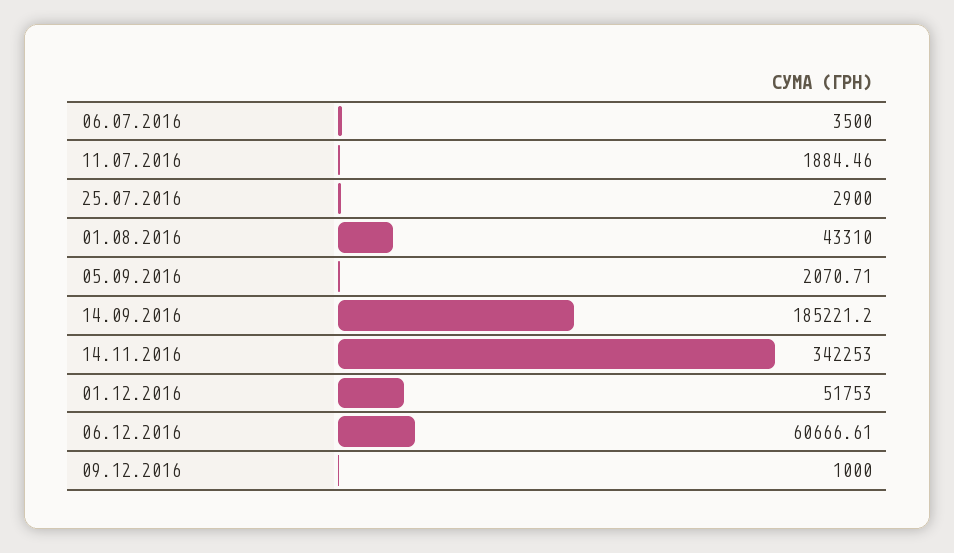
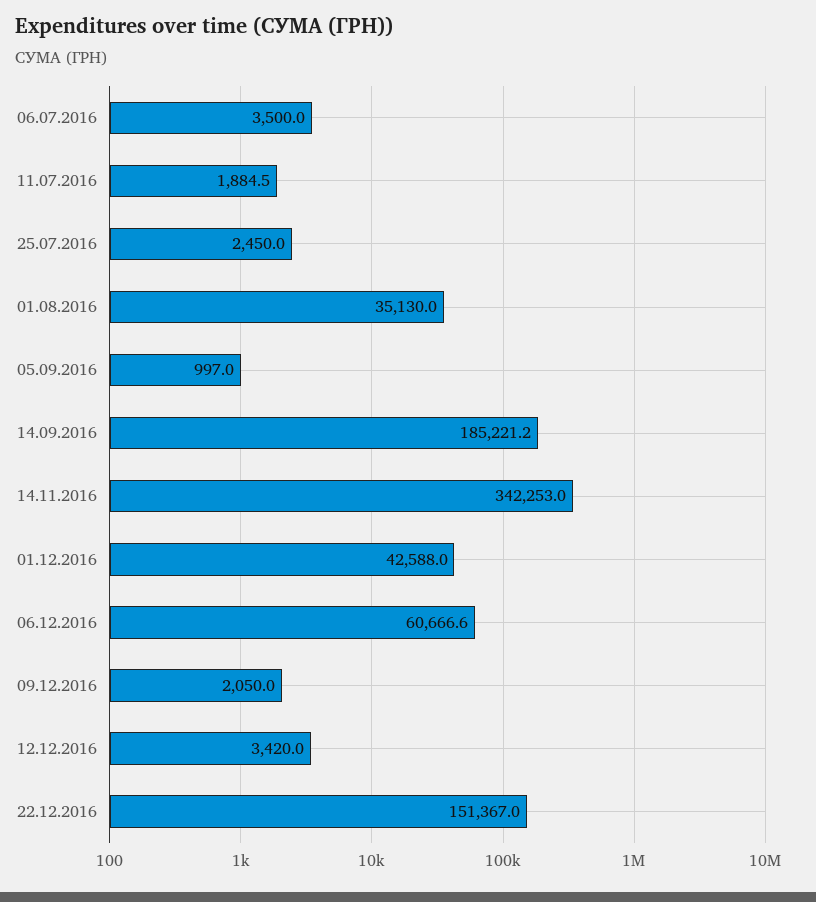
25.07.2016: 2900 -> 2450
01.08.2016: 43310 -> 35130
05.09.2016: 2070.71 -> 997
01.12.2016: 51753 -> 42588
09.12.2016: 1000 -> 2050
12.12.2016: none -> 3420
22.12.2016: none -> 151367

